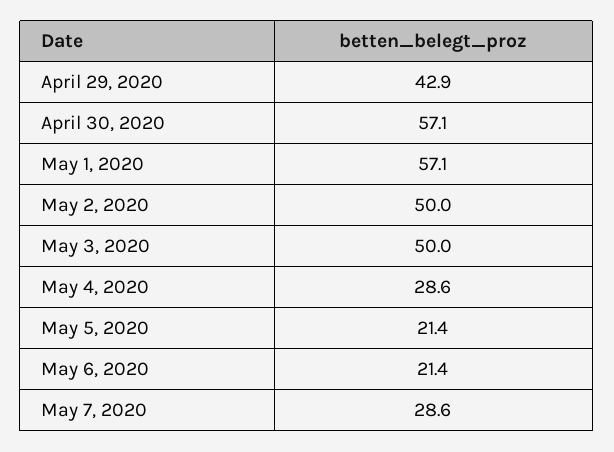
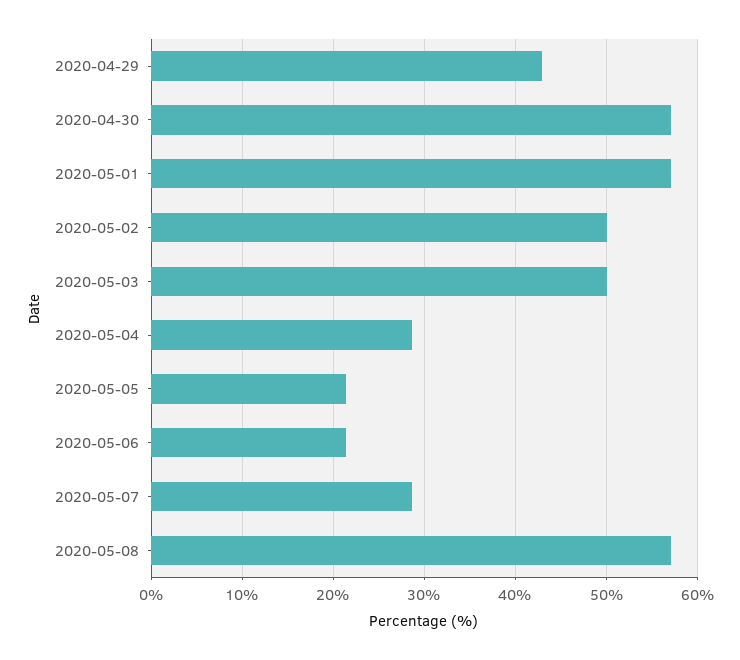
2020-05-08: none -> 57

